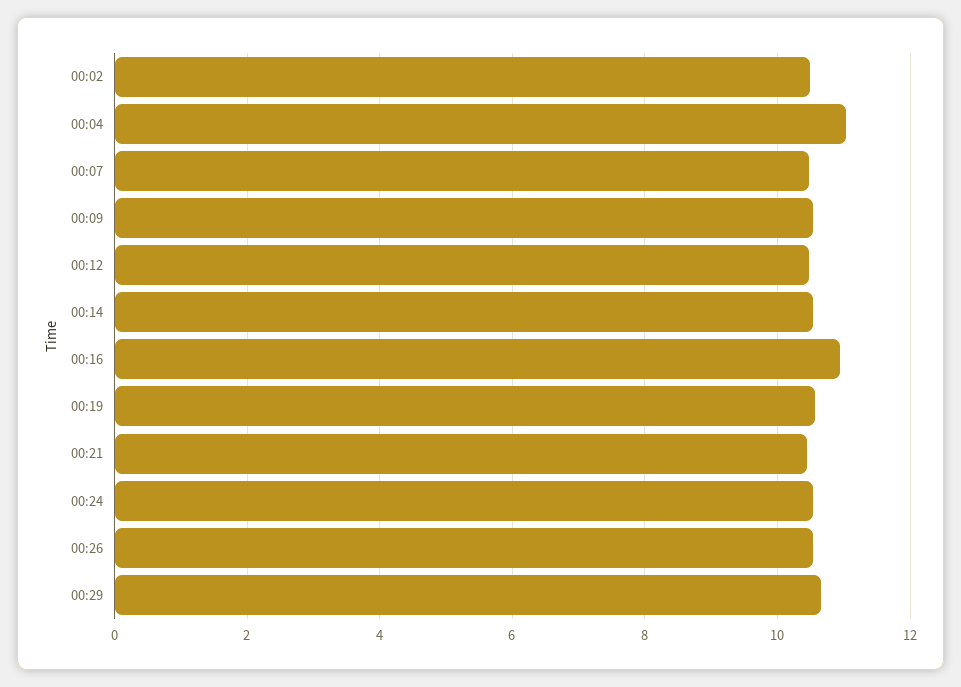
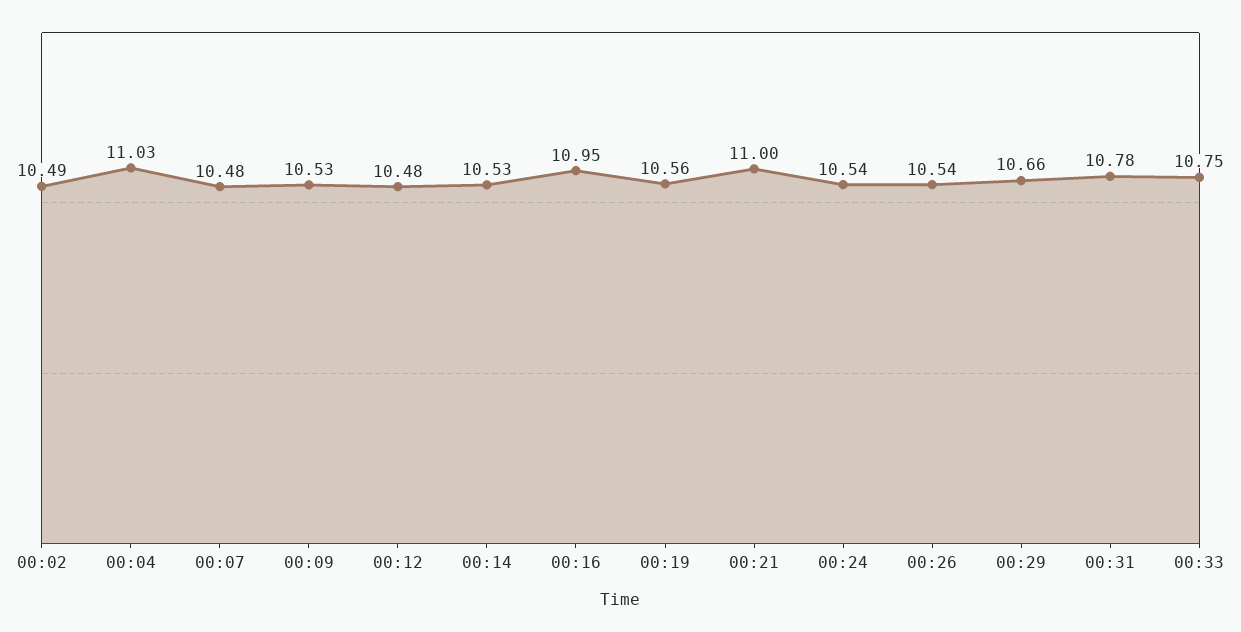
00:21: 10.4 -> 11
00:31: none -> 10.78
00:33: none -> 10.75

